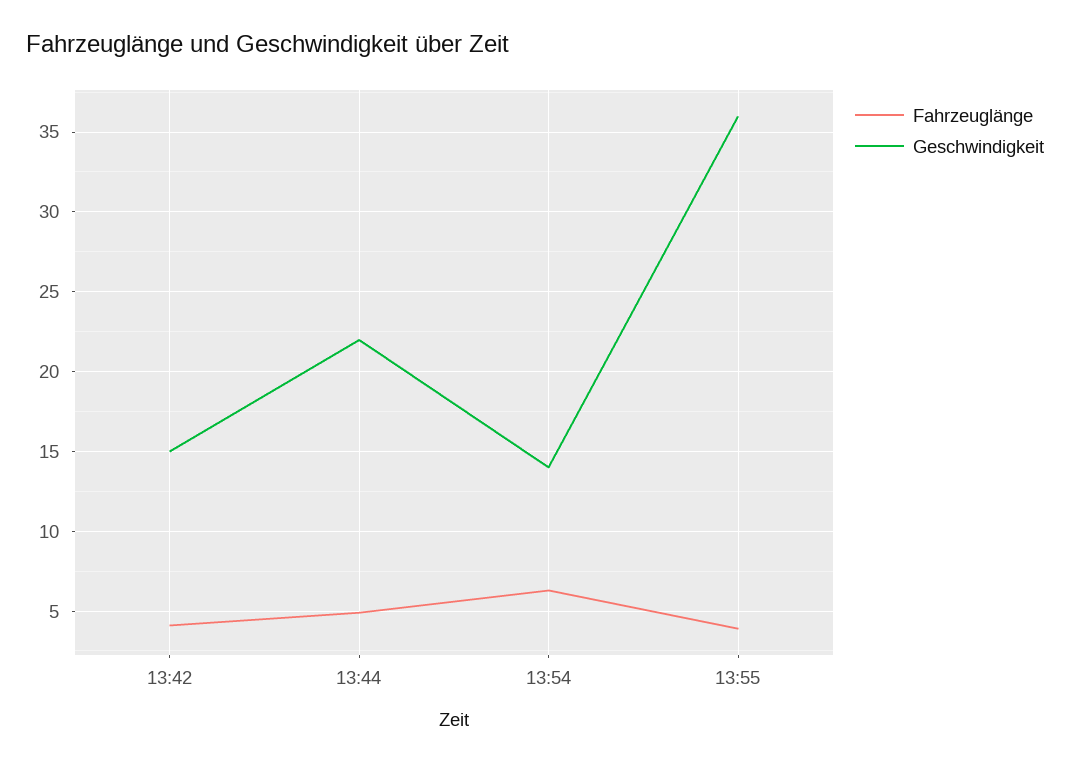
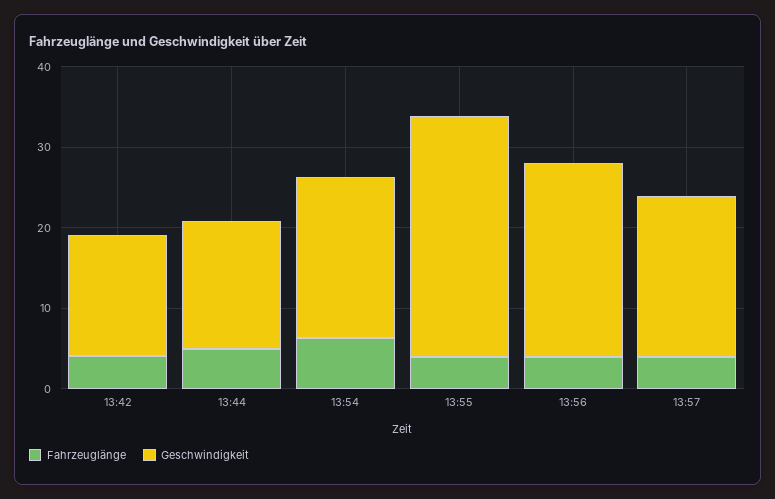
Geschwindigkeit, 13:44: 22 -> 16
Geschwindigkeit, 13:54: 14 -> 20
Geschwindigkeit, 13:55: 36 -> 30
Fahrzeuglänge, 13:56: none -> 4
Geschwindigkeit, 13:56: none -> 24
Fahrzeuglänge, 13:57: none -> 4
Geschwindigkeit, 13:57: none -> 20

